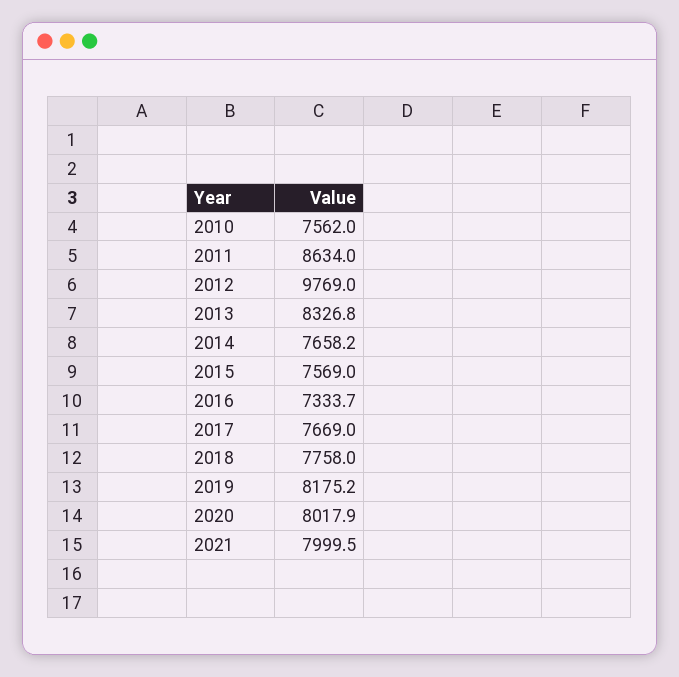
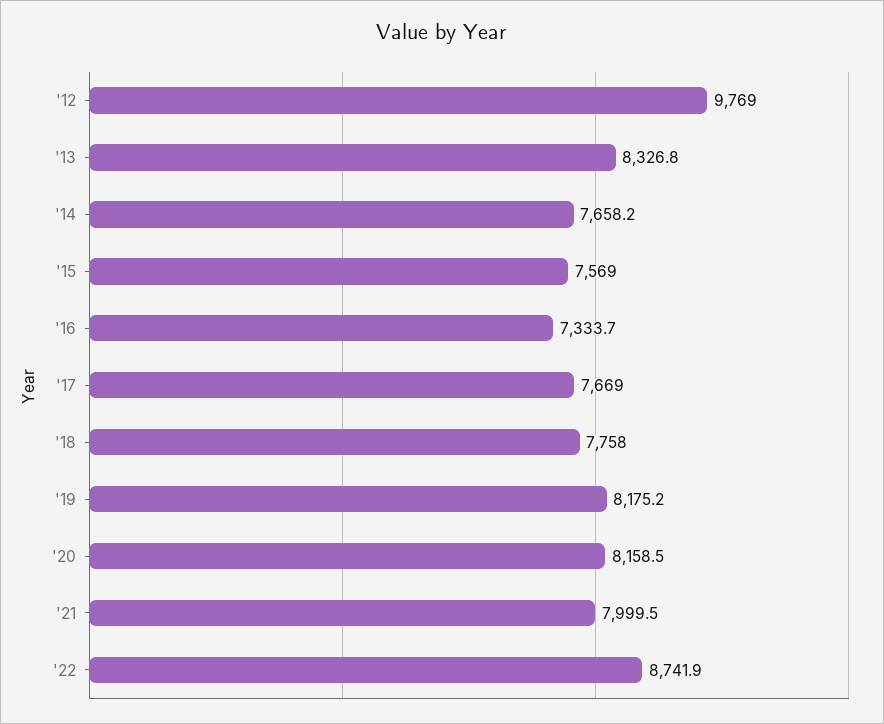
2010: 7562 -> none
2011: 8634 -> none
2020: 8017.9 -> 8158.5
'22: none -> 8741.9

